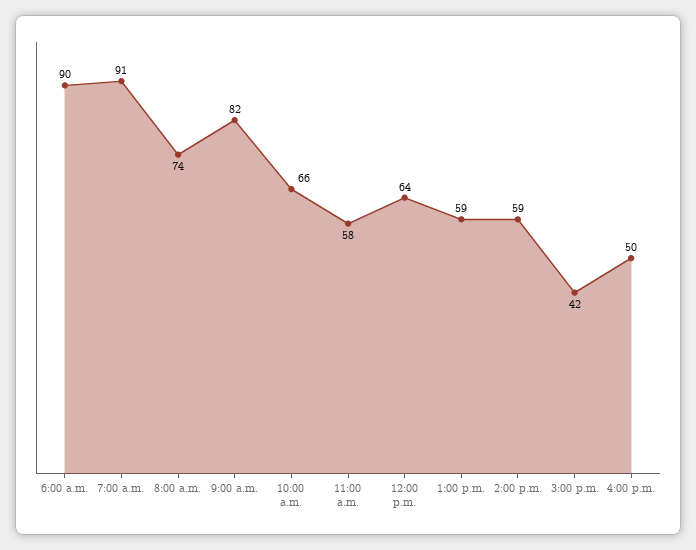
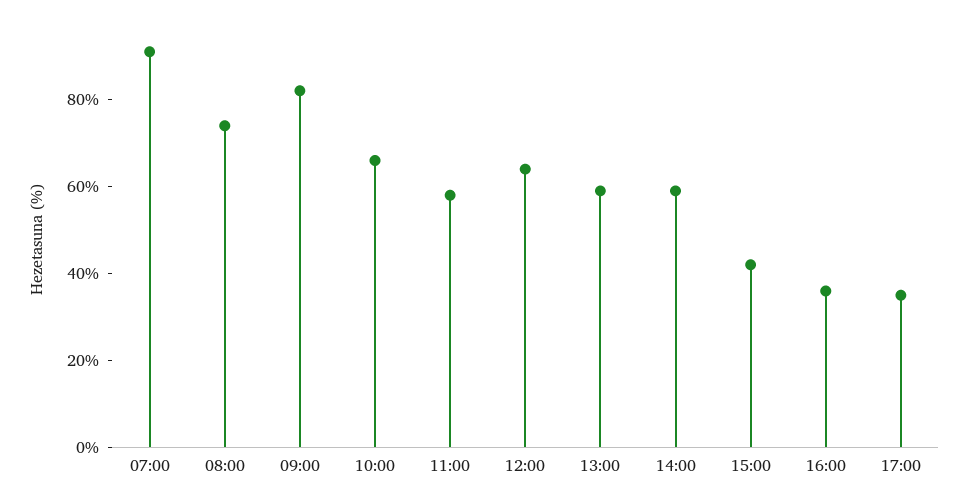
6:00 a.m.: 90 -> none
4:00 p.m.: 50 -> 35
17:00: none -> 35

